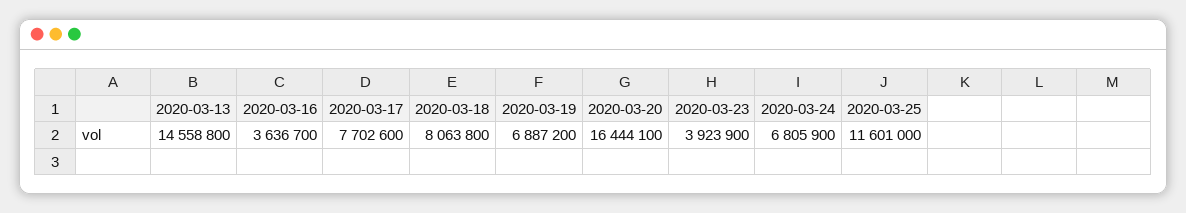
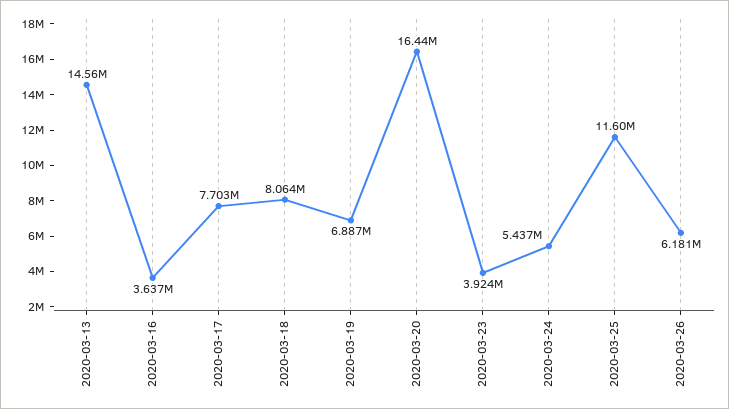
2020-03-24: 6805900 -> 5437000
2020-03-26: none -> 6181000

